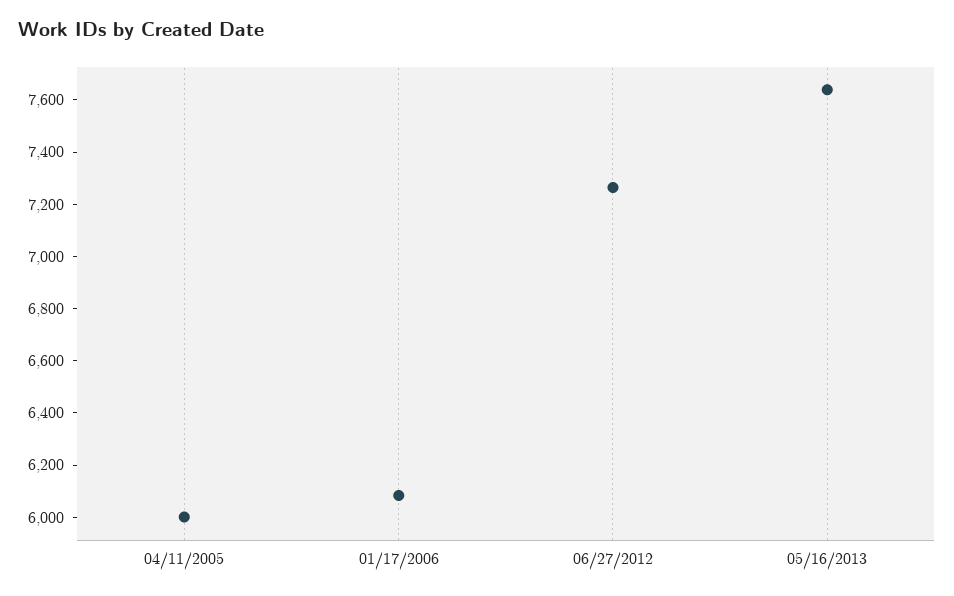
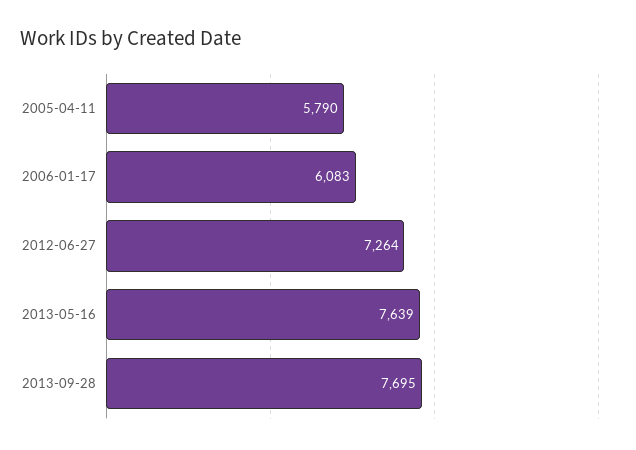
04/11/2005: 6000 -> 5790
2013-09-28: none -> 7695

